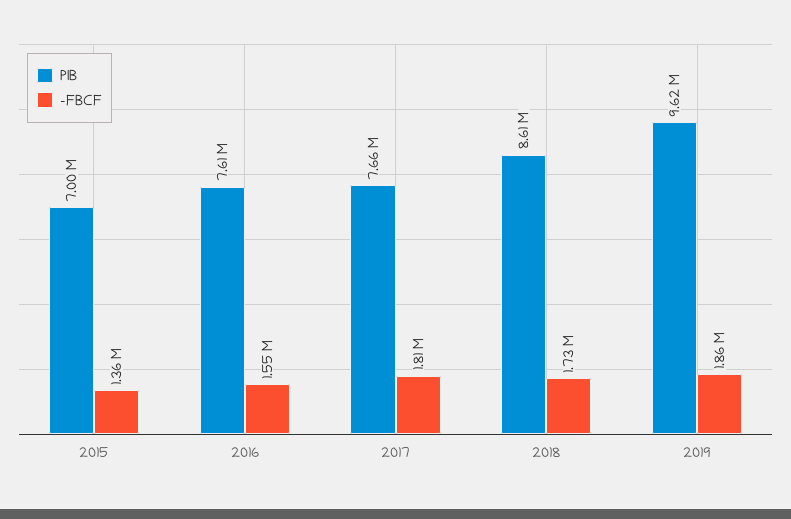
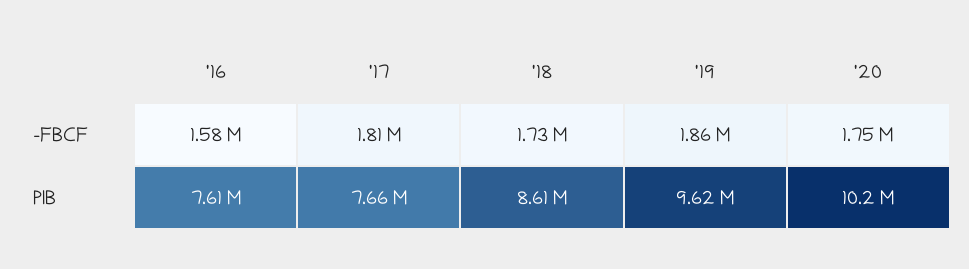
PIB, 2015: 7000000 -> none
-FBCF, 2015: 1360000 -> none
-FBCF, 2016: 1550000 -> 1580000
-FBCF, '20: none -> 1750000
PIB, '20: none -> 10200000

